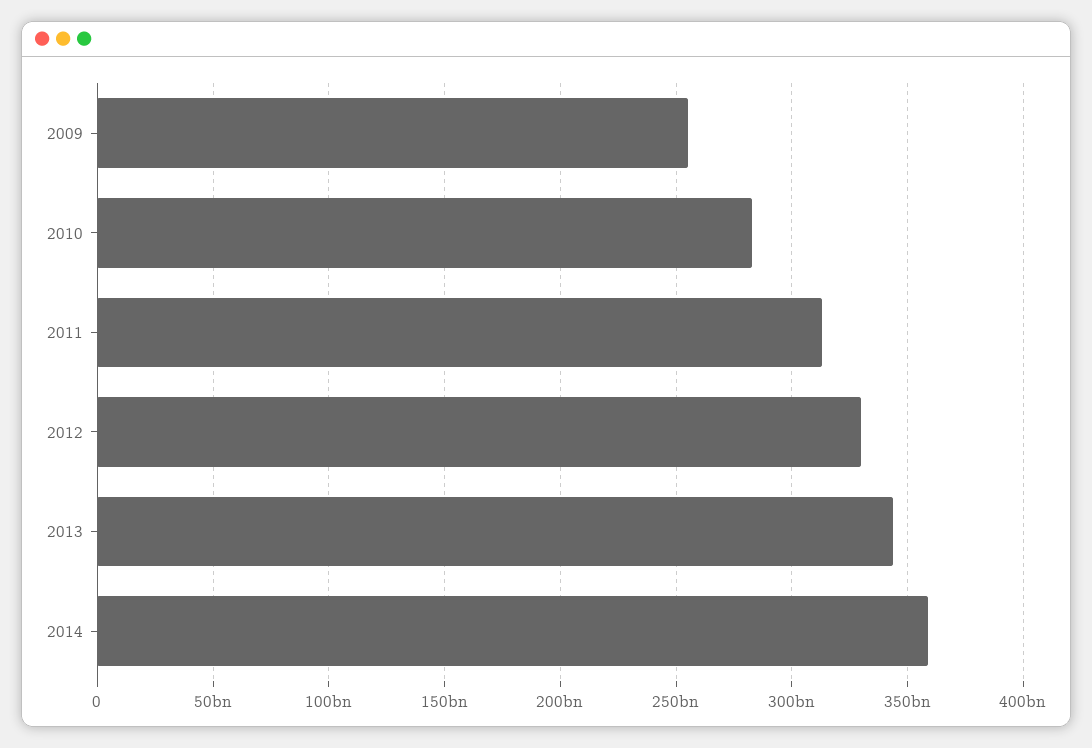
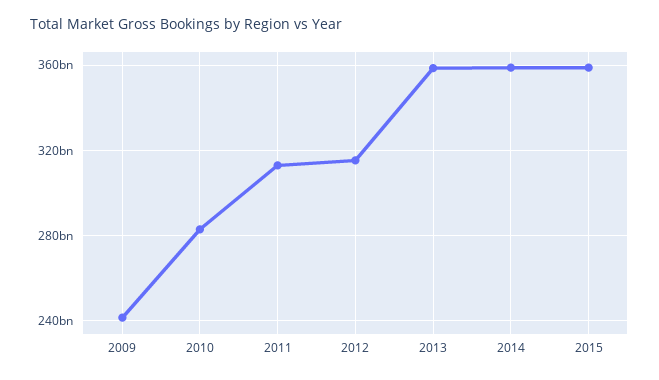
2009: 255000000000 -> 240000000000
2012: 330000000000 -> 315000000000
2013: 345000000000 -> 360000000000
2015: none -> 360000000000

